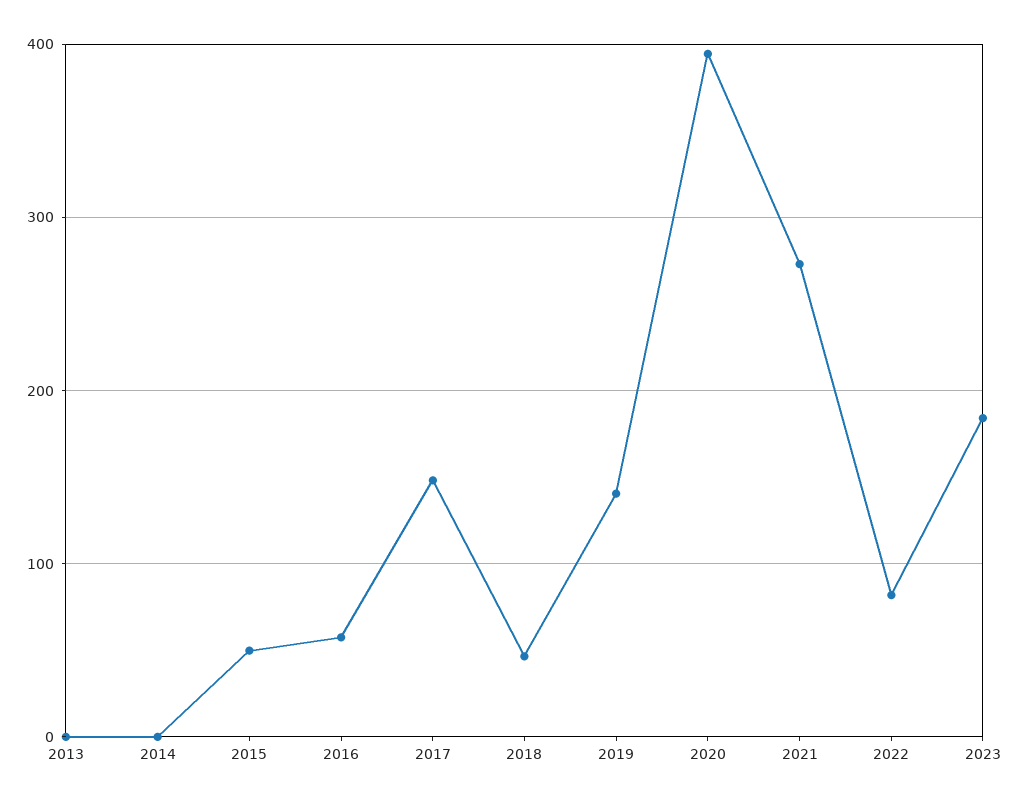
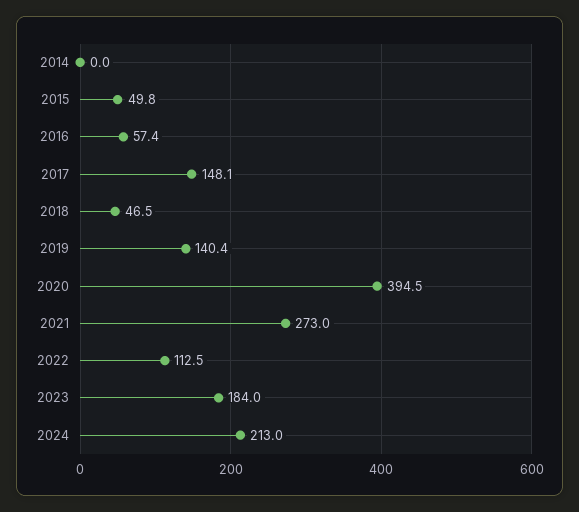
2013: 0 -> none
2022: 80 -> 112.5
2024: none -> 213

